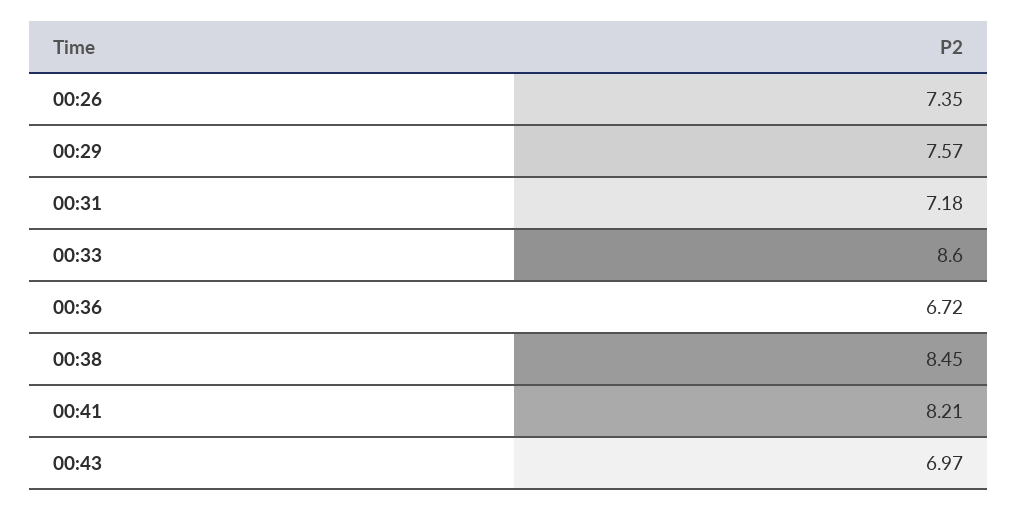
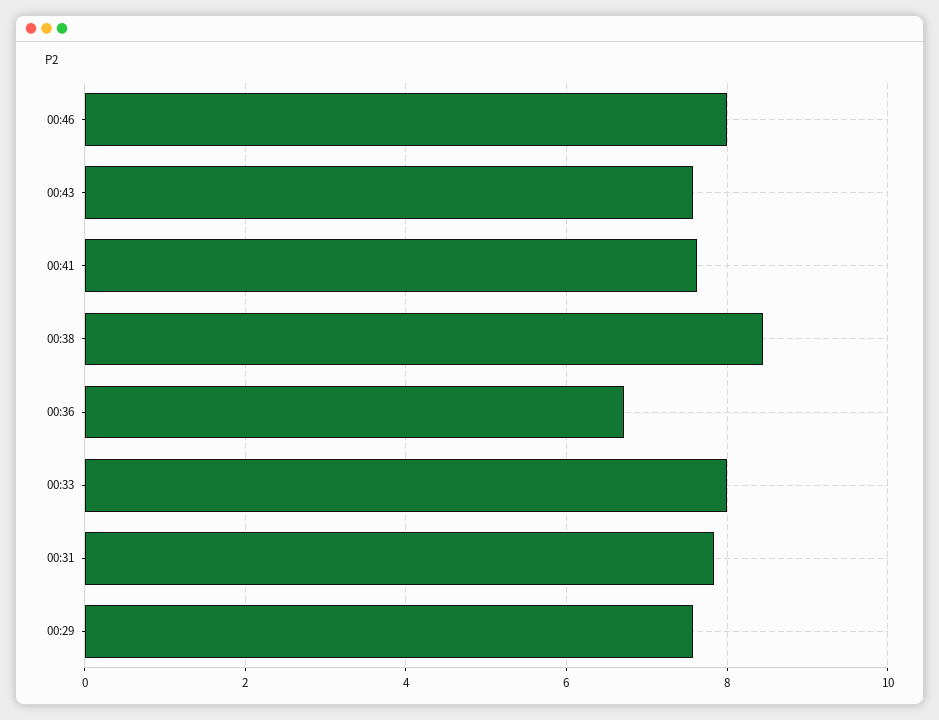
00:26: 7.35 -> none
00:31: 7.18 -> 7.8
00:33: 8.6 -> 8
00:41: 8.21 -> 7.6
00:43: 6.97 -> 7.6
00:46: none -> 8

